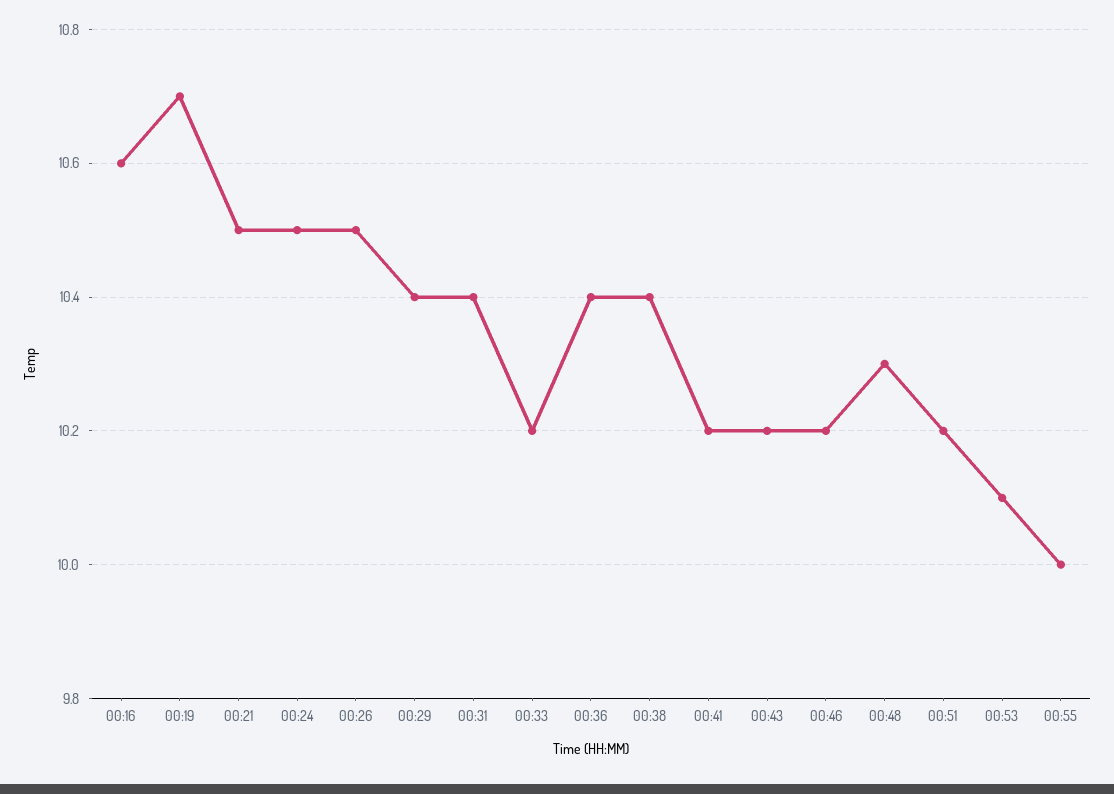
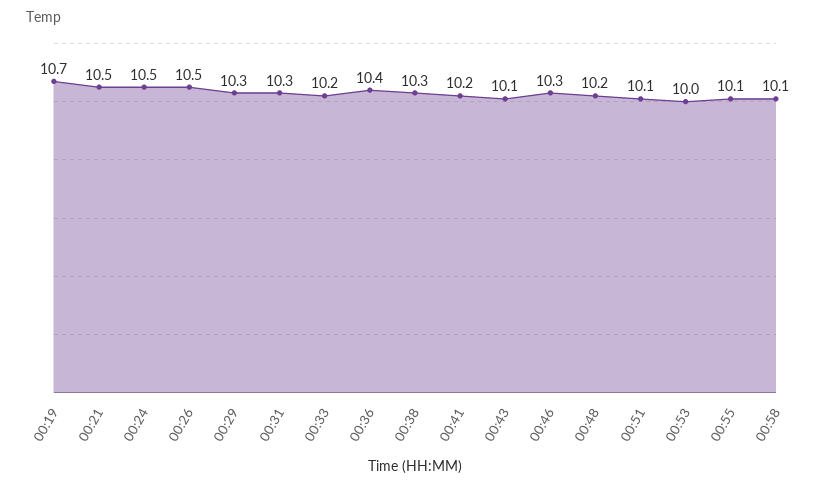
00:16: 10.6 -> none
00:29: 10.4 -> 10.3
00:31: 10.4 -> 10.3
00:38: 10.4 -> 10.3
00:43: 10.2 -> 10.1
00:46: 10.2 -> 10.3
00:48: 10.3 -> 10.2
00:51: 10.2 -> 10.1
00:53: 10.1 -> 10
00:55: 10 -> 10.1
00:58: none -> 10.1

